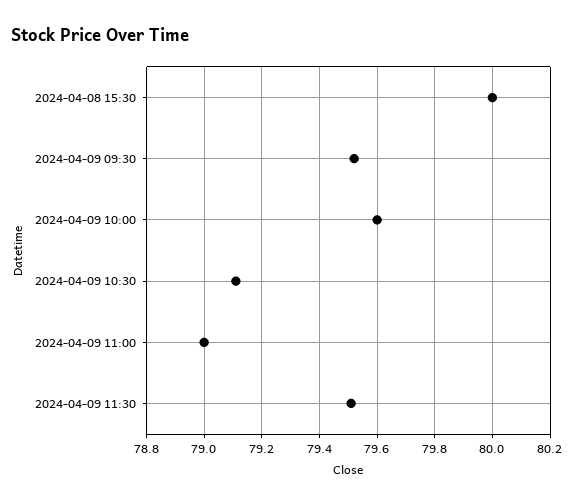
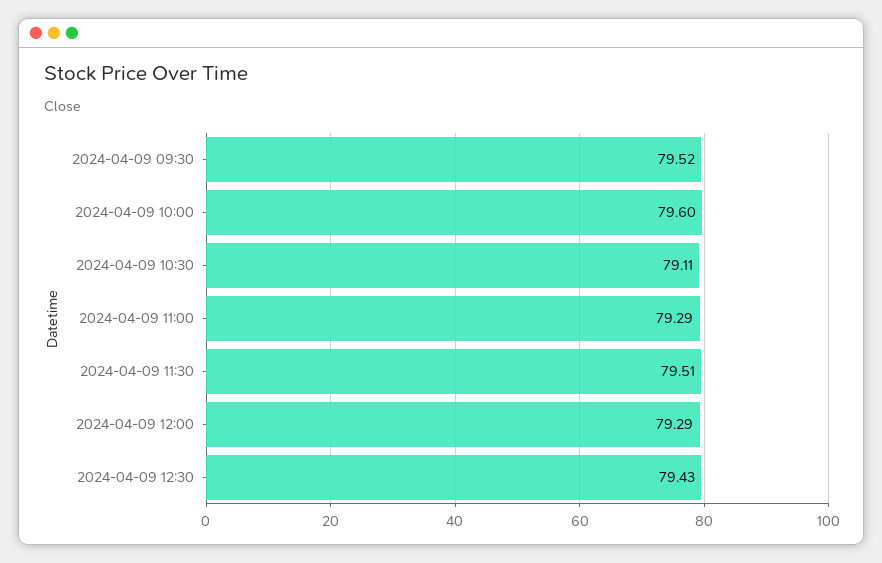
2024-04-08 15:30: 80 -> none
2024-04-09 11:00: 79 -> 79.29
2024-04-09 12:00: none -> 79.29
2024-04-09 12:30: none -> 79.43

